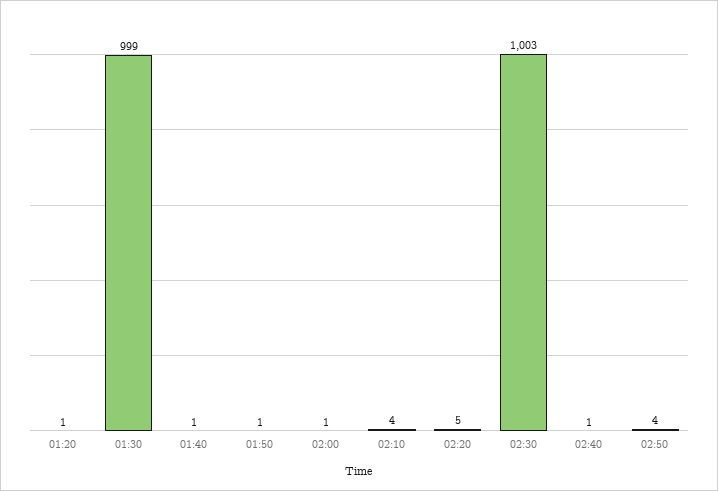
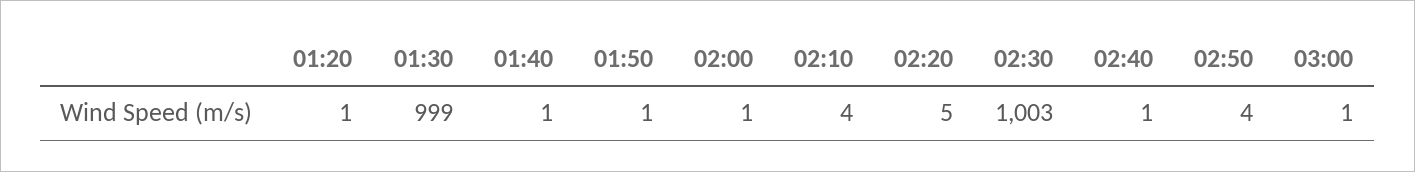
03:00: none -> 1

